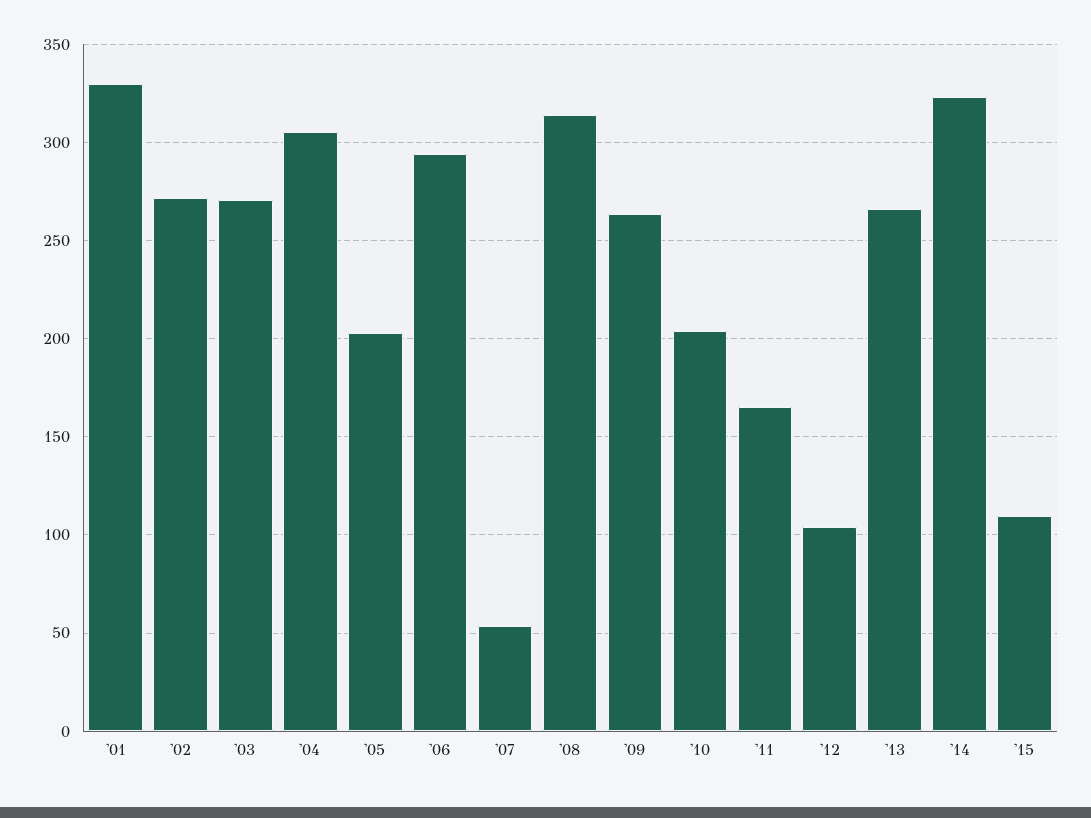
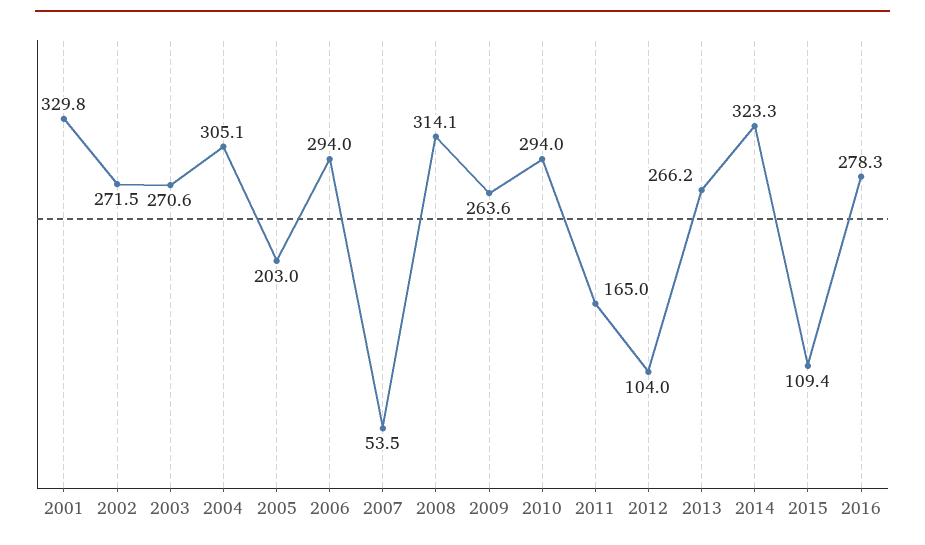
'10: 205 -> 294
2016: none -> 278.3

